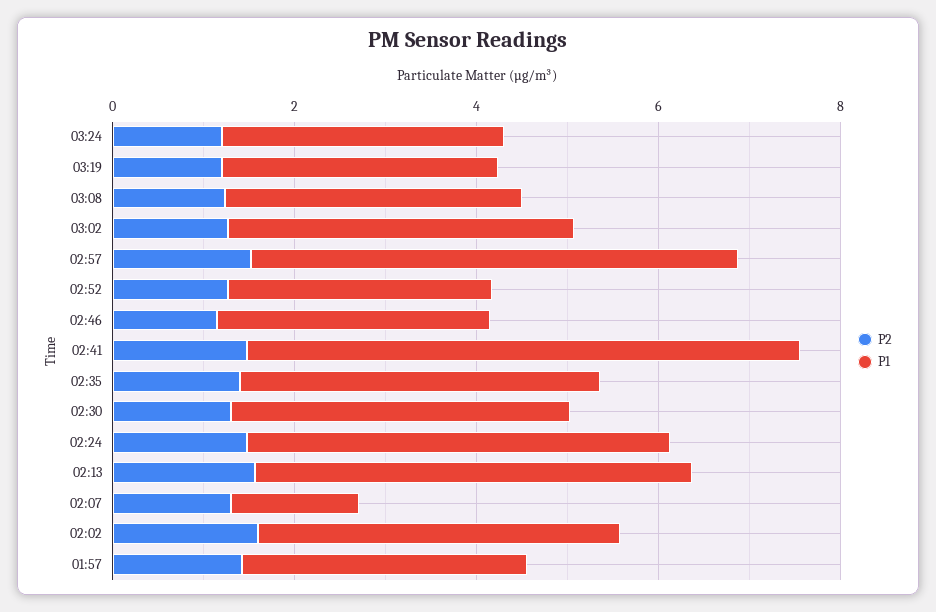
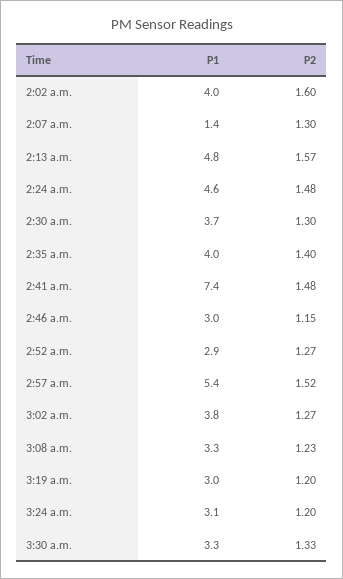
P1, 02:41: 6 -> 7.4
P2, 01:57: 1.5 -> none
P1, 01:57: 3 -> none
P1, 3:30 a.m.: none -> 3.3
P2, 3:30 a.m.: none -> 1.33

